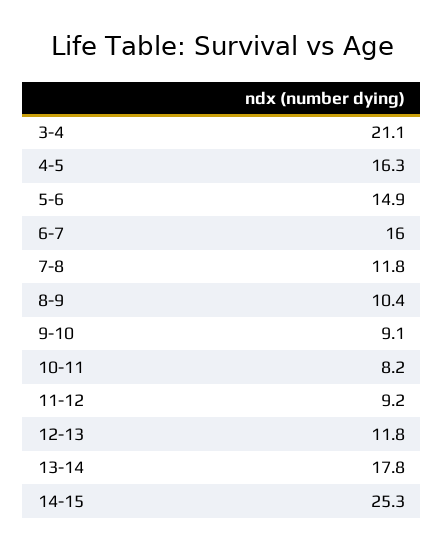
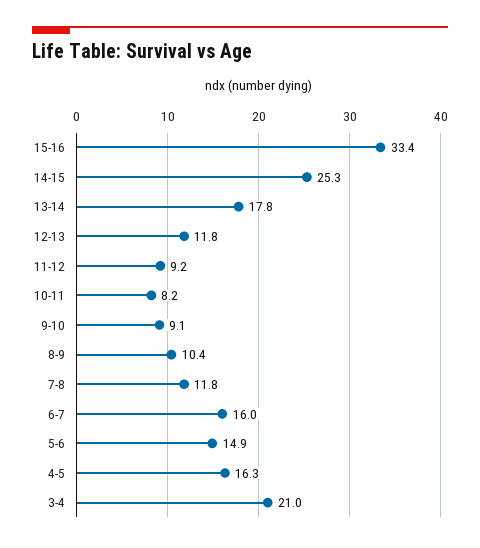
3-4: 21.1 -> 21
15-16: none -> 33.4

